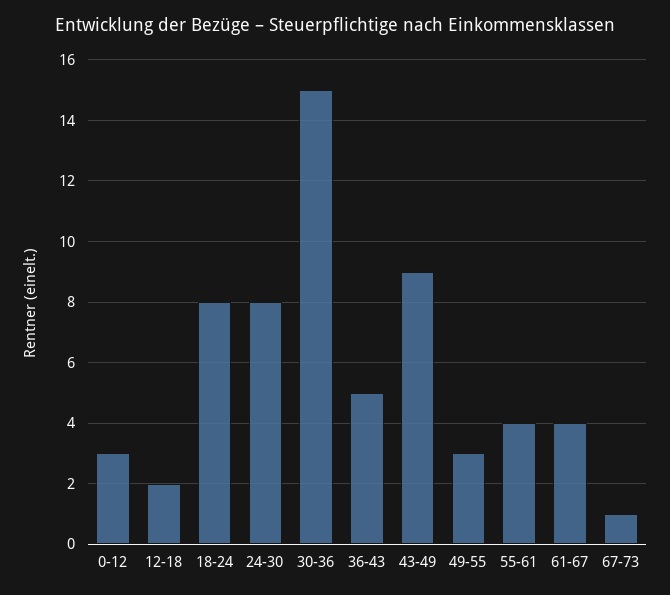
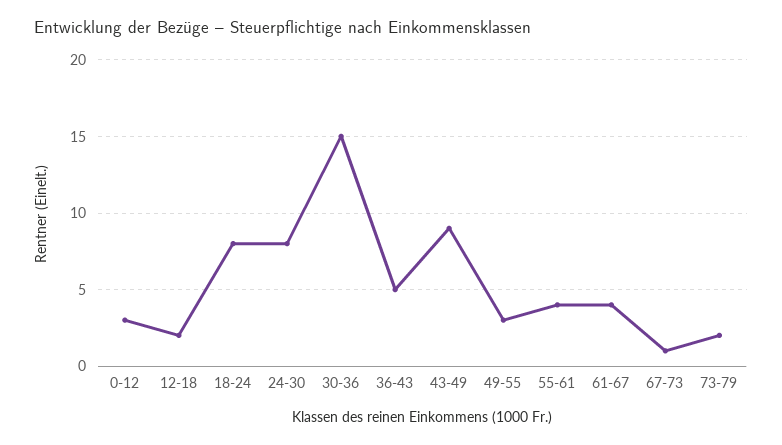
73-79: none -> 2

